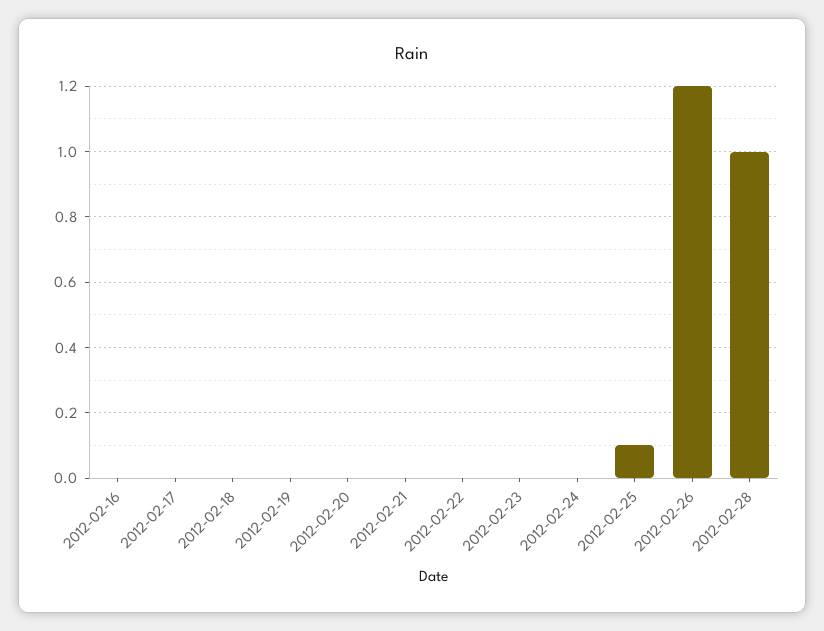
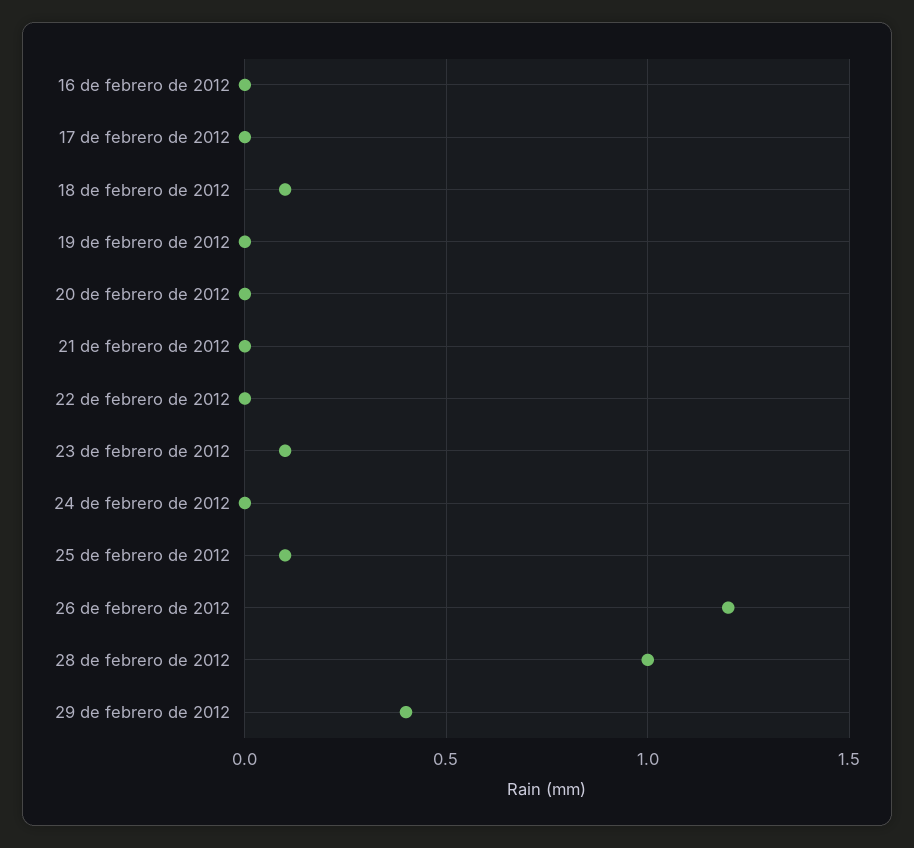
2012-02-18: 0 -> 0.1
2012-02-23: 0 -> 0.1
29 de febrero de 2012: none -> 0.4

